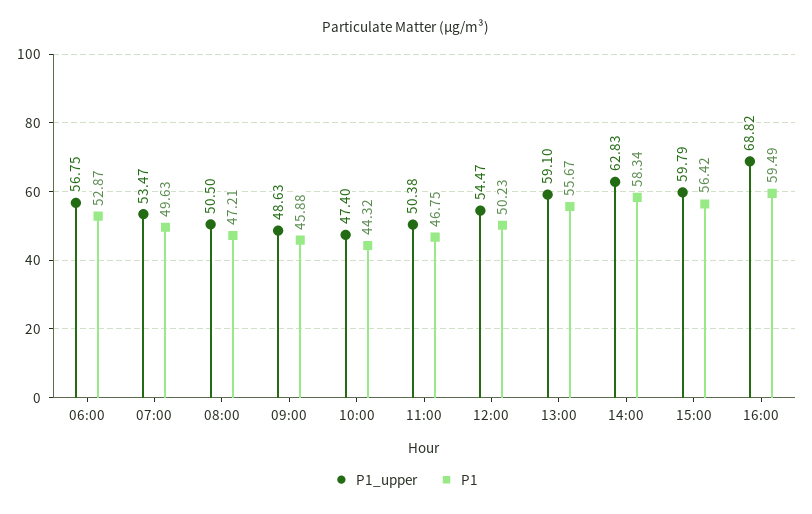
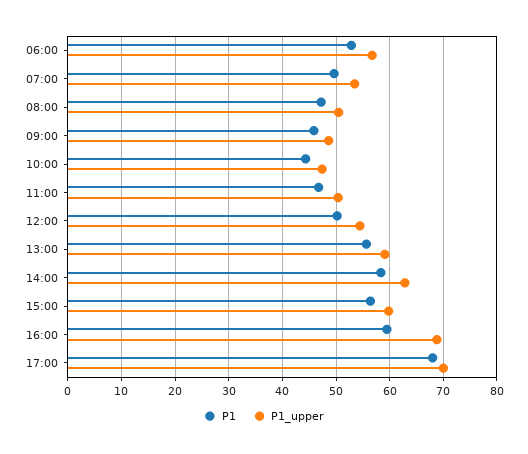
P1, 17:00: none -> 68
P1_upper, 17:00: none -> 70

